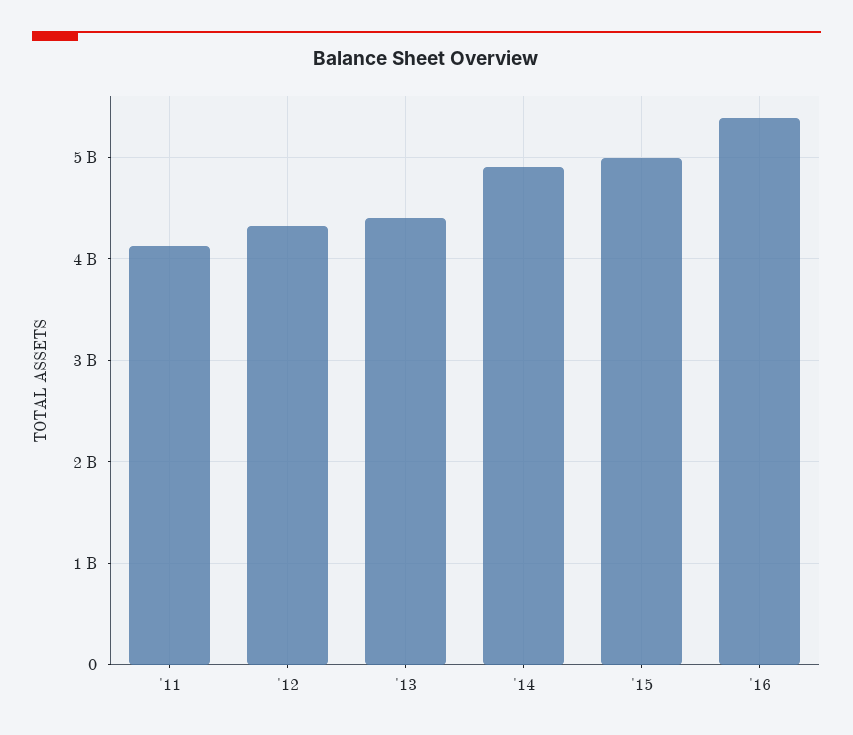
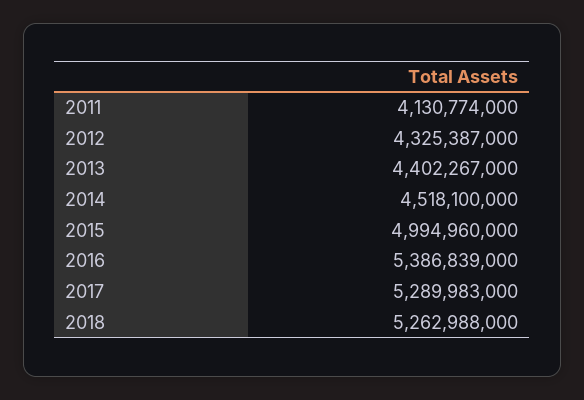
'14: 4900000000 -> 4518100000
2017: none -> 5289983000
2018: none -> 5262988000

